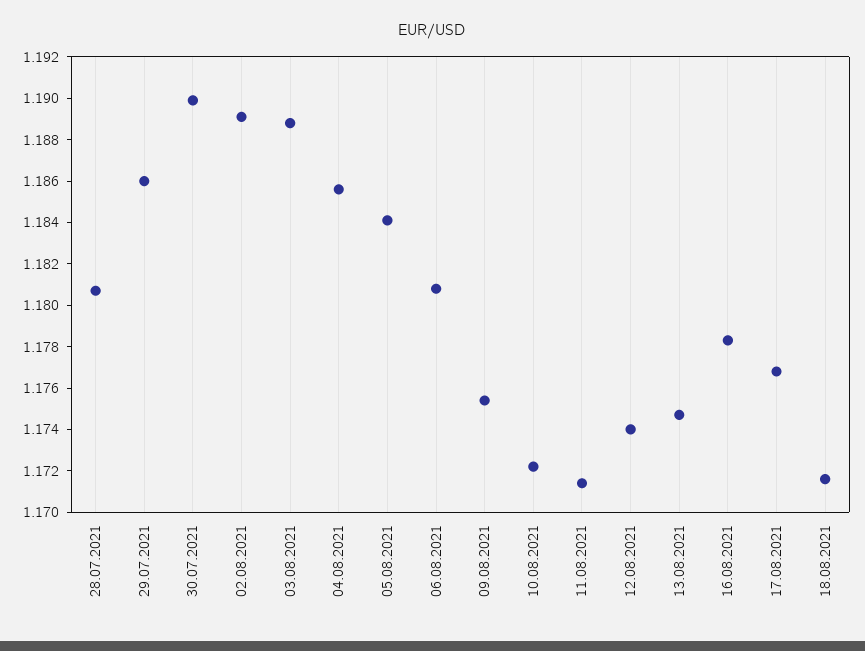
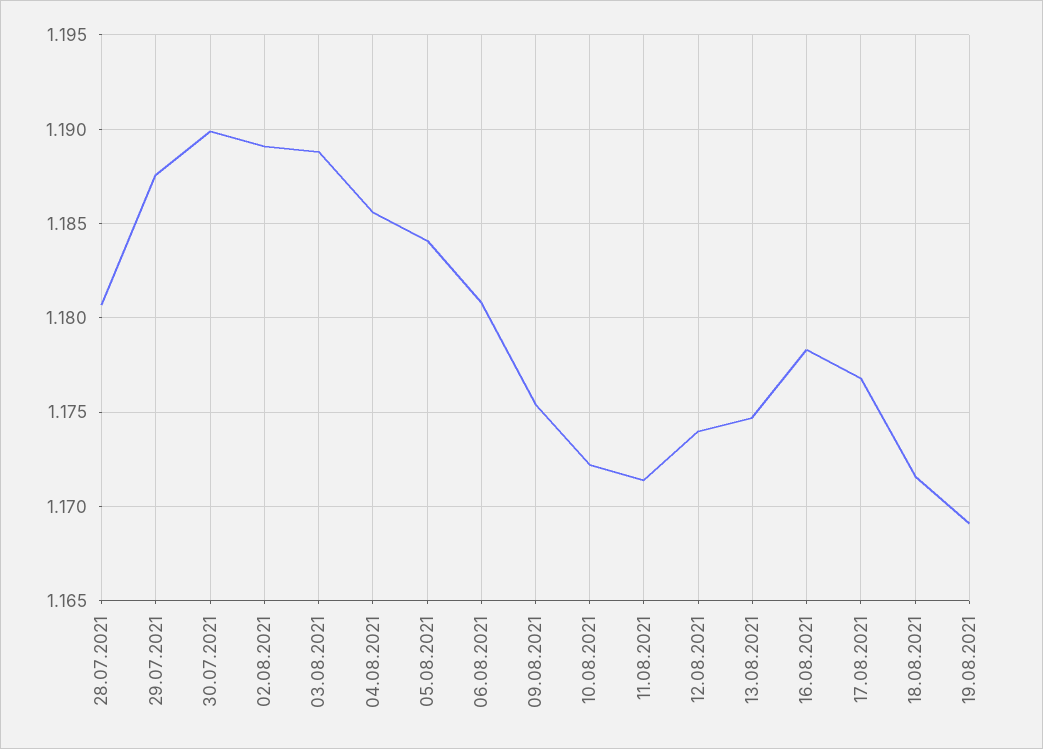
29.07.2021: 1.186 -> 1.1875
19.08.2021: none -> 1.169

